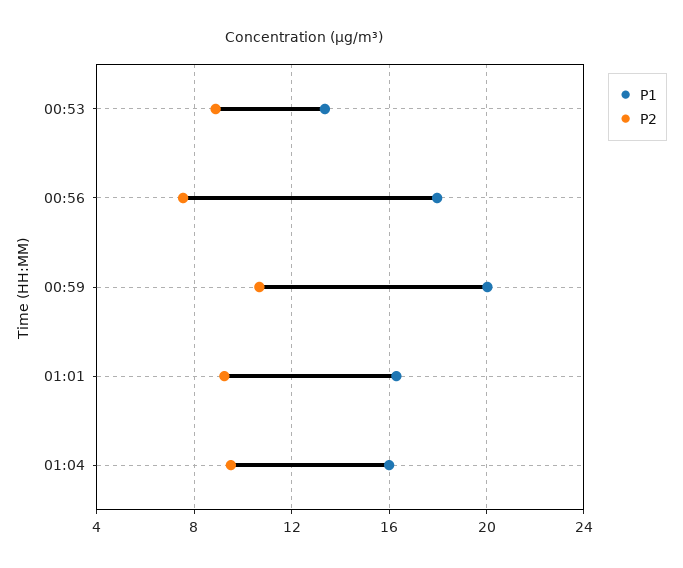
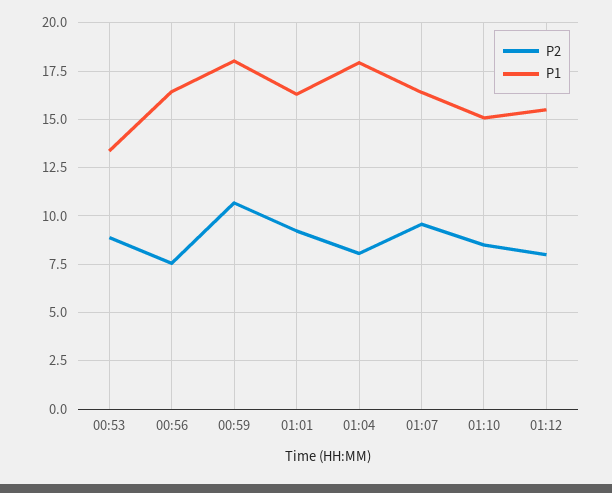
P1, 00:56: 18 -> 16.5
P1, 00:59: 20 -> 18
P1, 01:04: 16 -> 18
P2, 01:04: 9.5 -> 8
P2, 01:07: none -> 9.5
P1, 01:07: none -> 16.5
P2, 01:10: none -> 8.5
P1, 01:10: none -> 15
P2, 01:12: none -> 8
P1, 01:12: none -> 15.5

